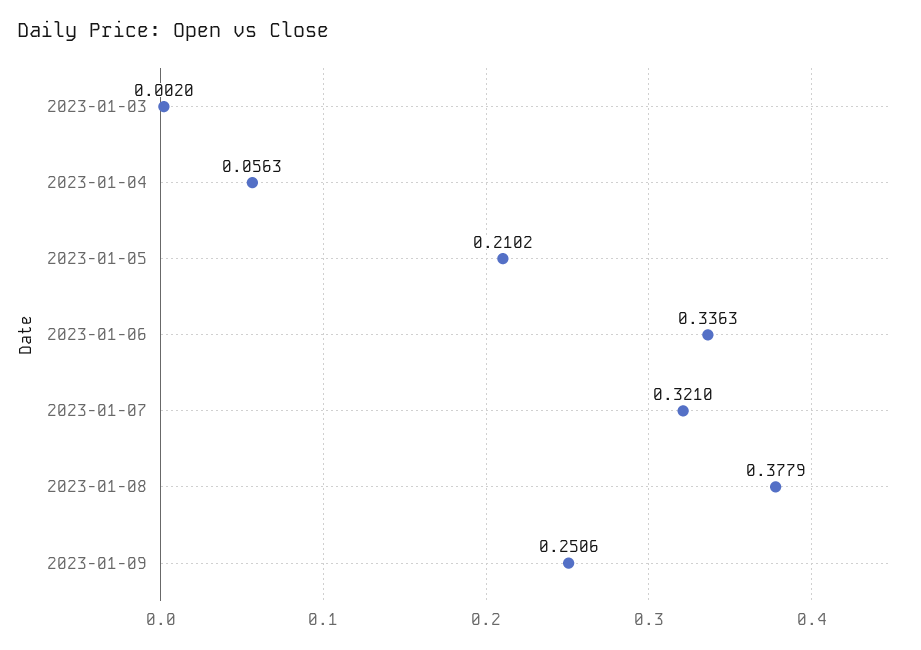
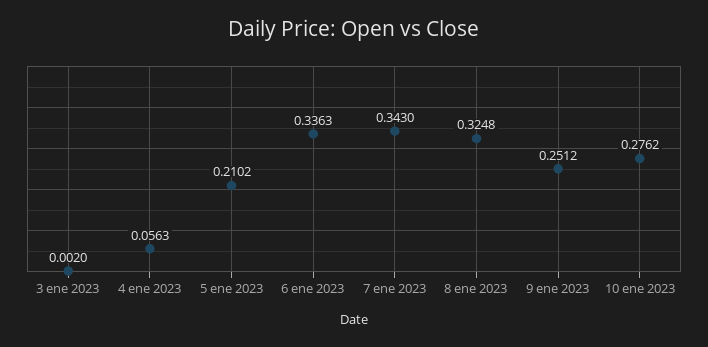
2023-01-07: 0.321 -> 0.343
2023-01-08: 0.3779 -> 0.3248
2023-01-09: 0.2506 -> 0.2512
10 ene 2023: none -> 0.2762

